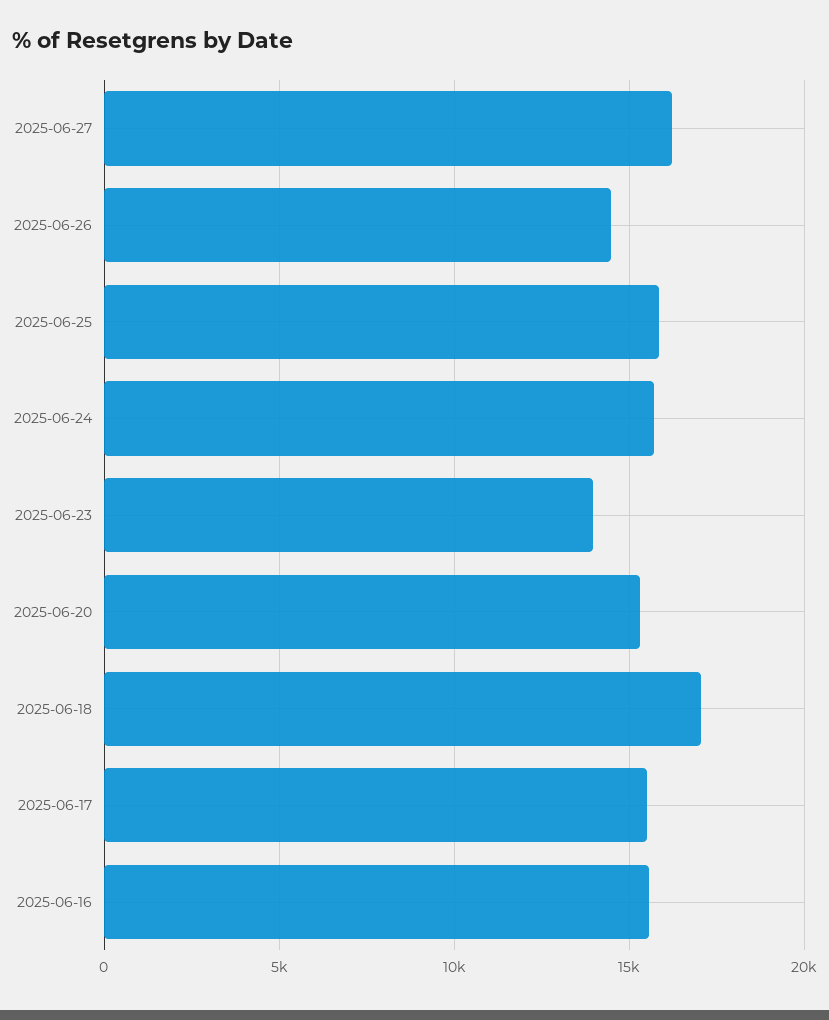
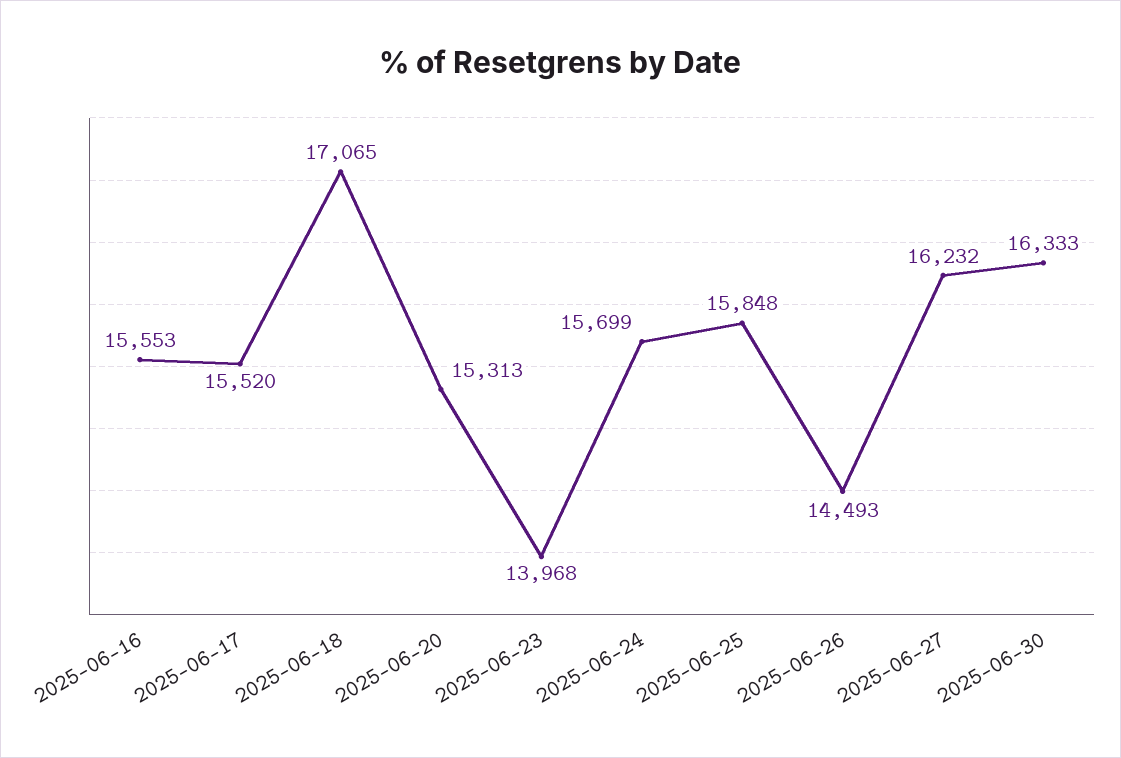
2025-06-30: none -> 16333

